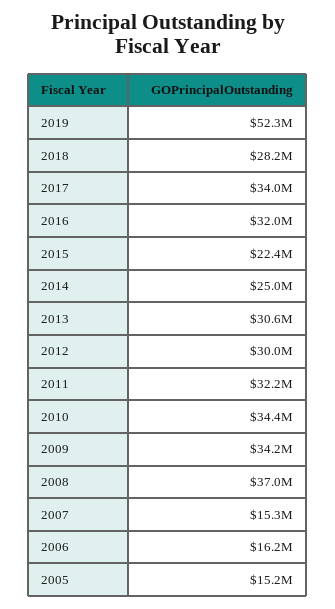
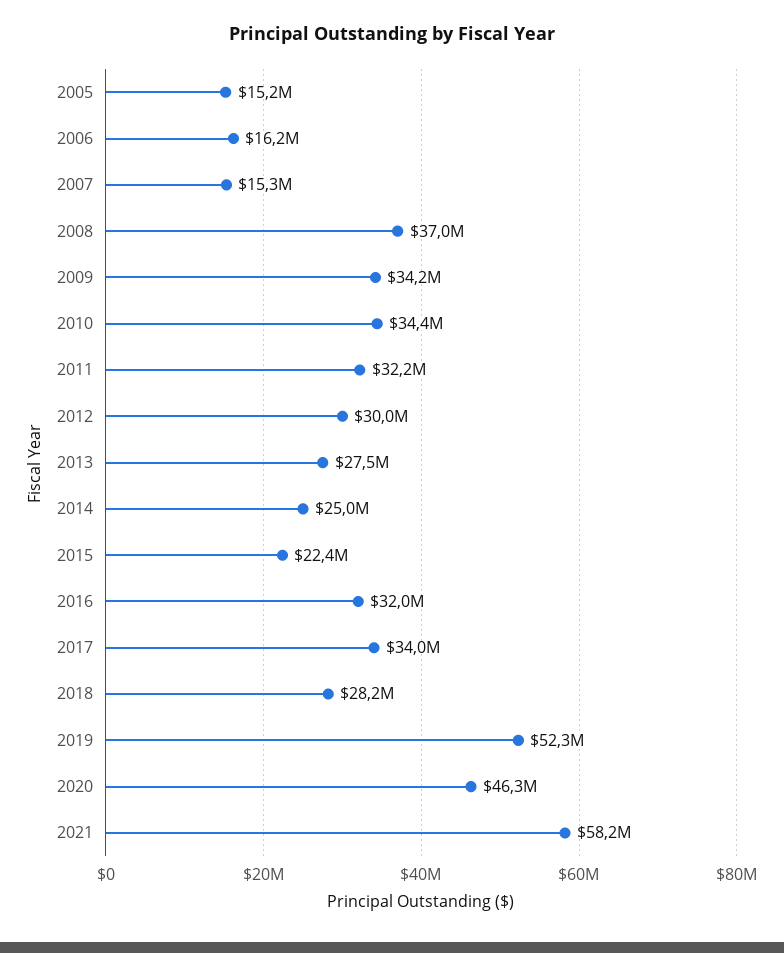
2013: 30600000 -> 27500000
2020: none -> 46300000
2021: none -> 58200000

